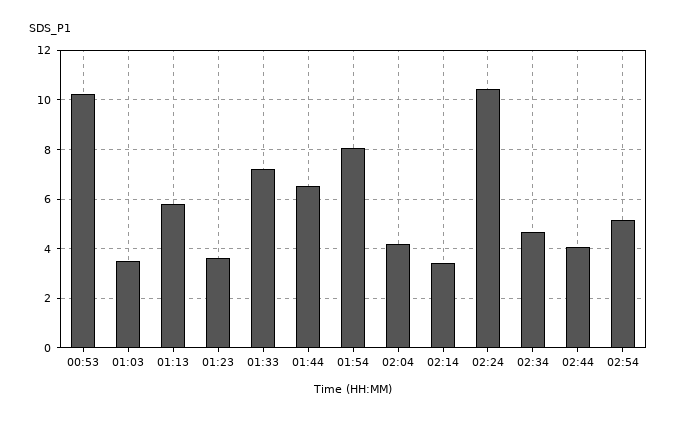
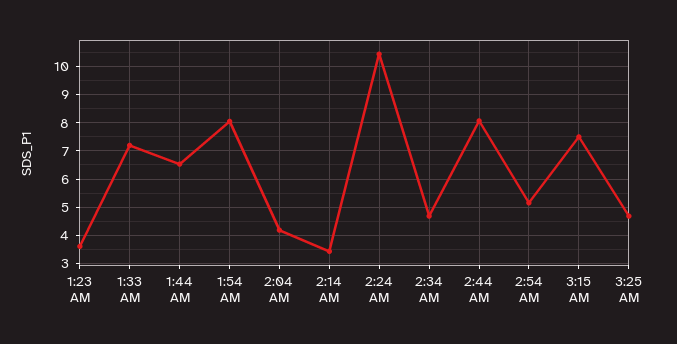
00:53: 10.25 -> none
01:03: 3.5 -> none
01:13: 5.75 -> none
02:44: 4 -> 8
3:15 AM: none -> 7.5
3:25 AM: none -> 4.75

